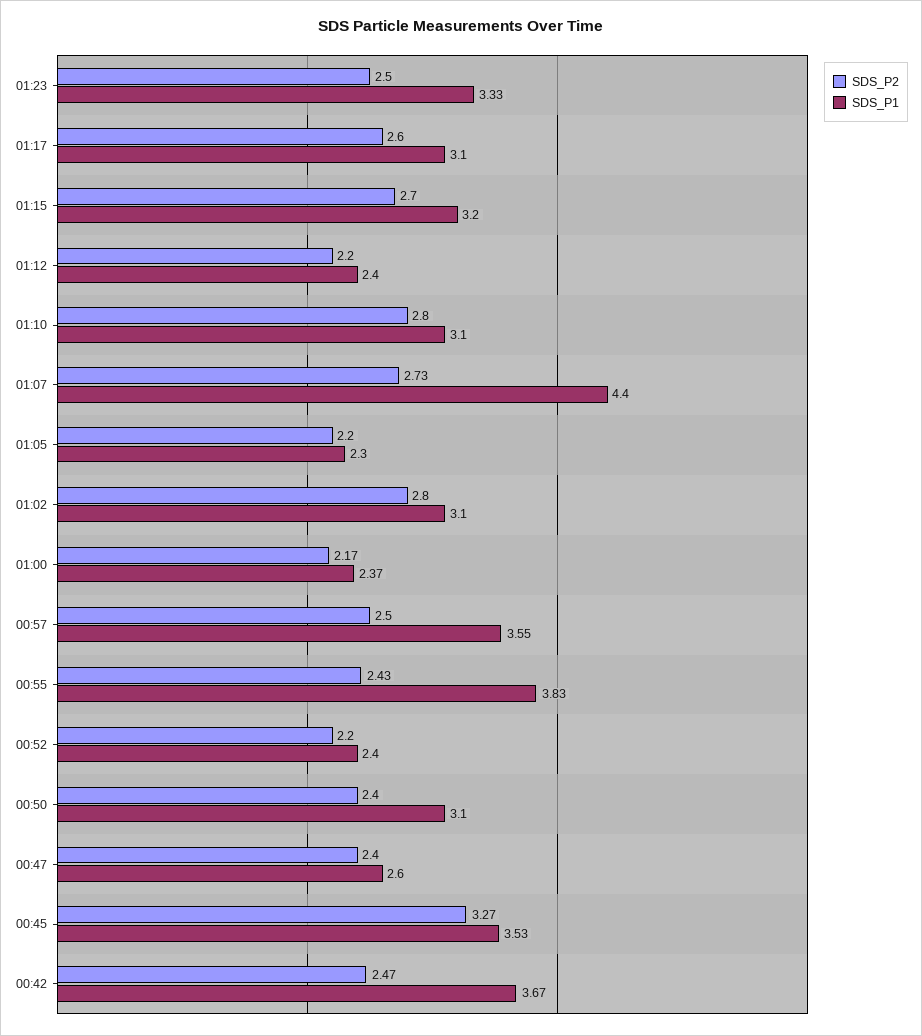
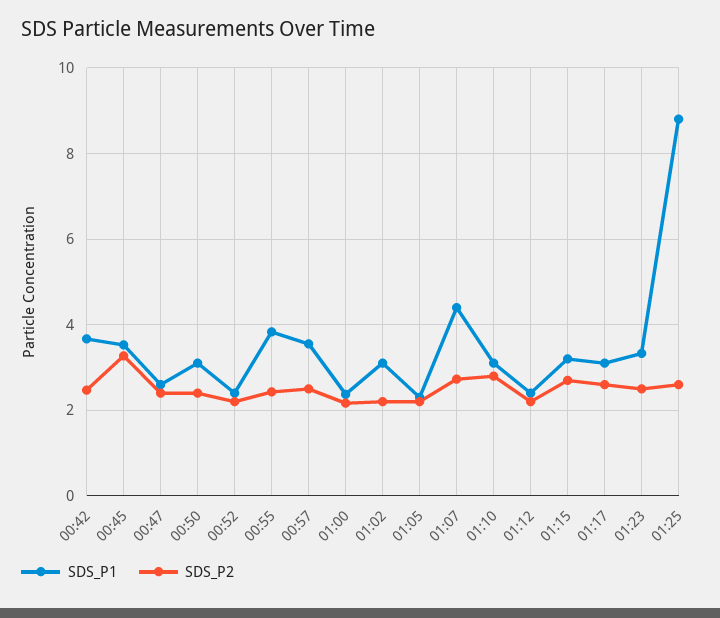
SDS_P2, 01:02: 2.8 -> 2.2
SDS_P1, 01:25: none -> 8.8
SDS_P2, 01:25: none -> 2.6

